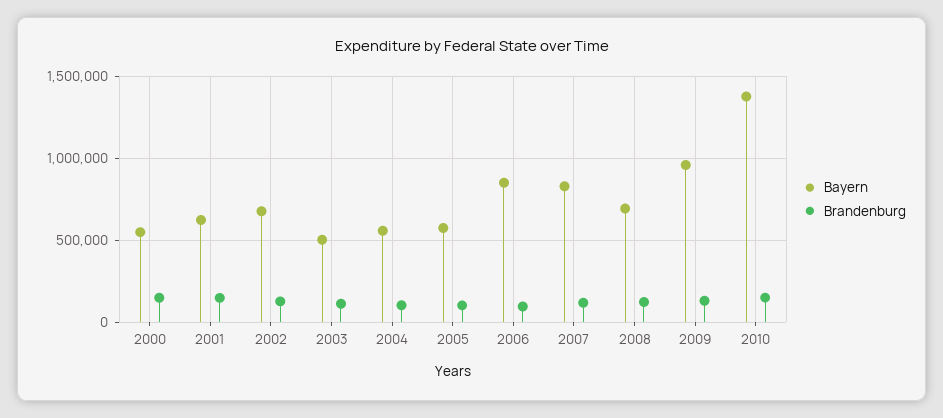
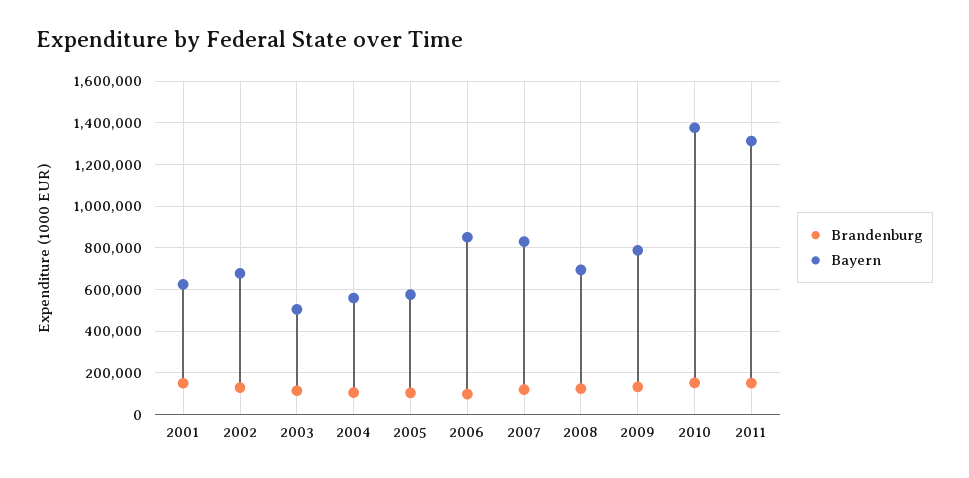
Bayern, 2000: 550000 -> none
Brandenburg, 2000: 150000 -> none
Bayern, 2009: 950000 -> 800000
Brandenburg, 2011: none -> 150000
Bayern, 2011: none -> 1300000

